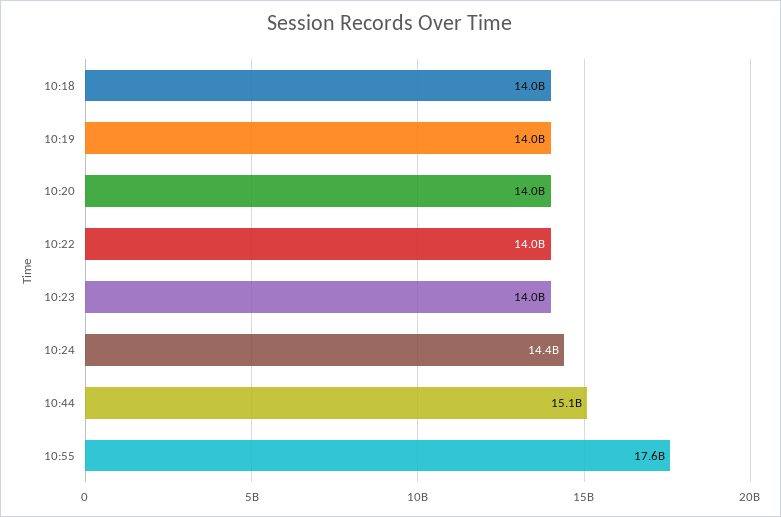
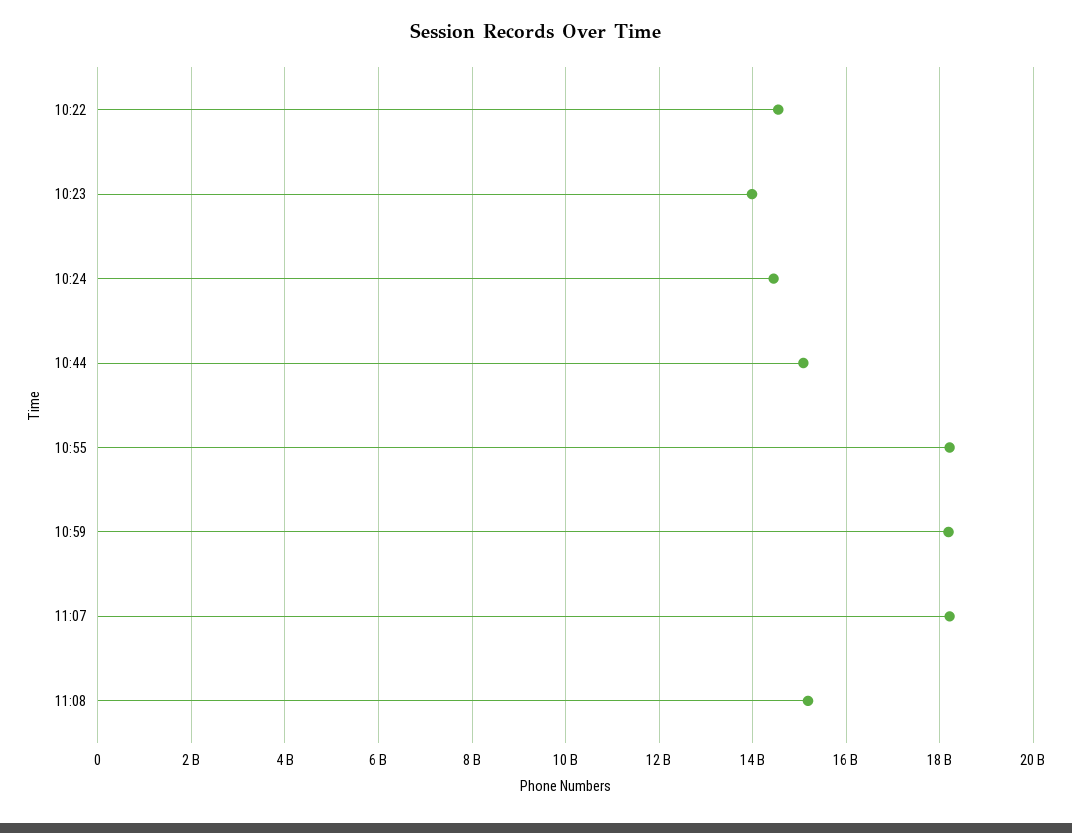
10:18: 14000000000 -> none
10:19: 14000000000 -> none
10:20: 14000000000 -> none
10:22: 14000000000 -> 14600000000
10:55: 17600000000 -> 18200000000
10:59: none -> 18200000000
11:07: none -> 18200000000
11:08: none -> 15200000000

